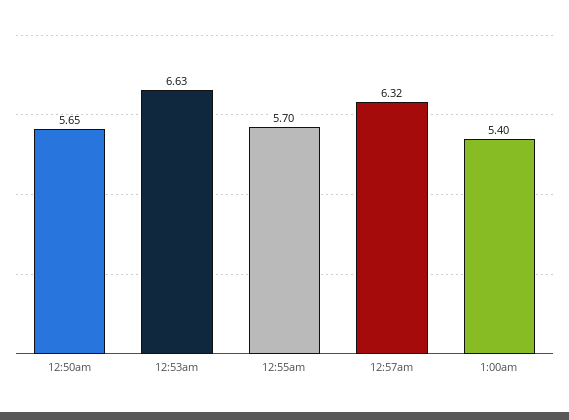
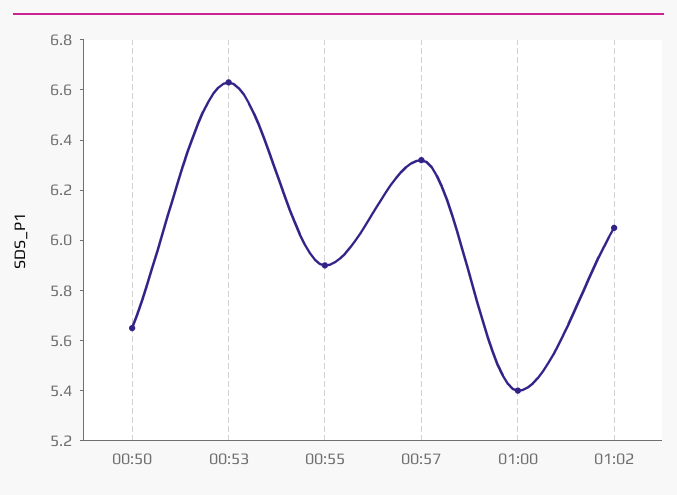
12:55am: 5.7 -> 5.9
01:02: none -> 6.05

